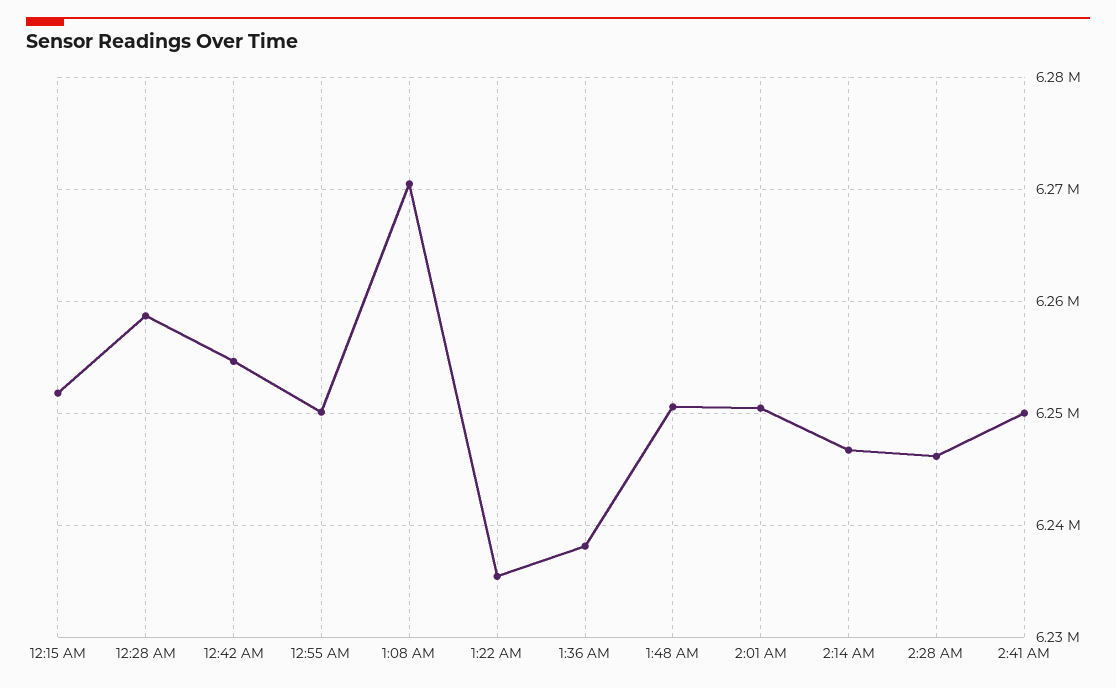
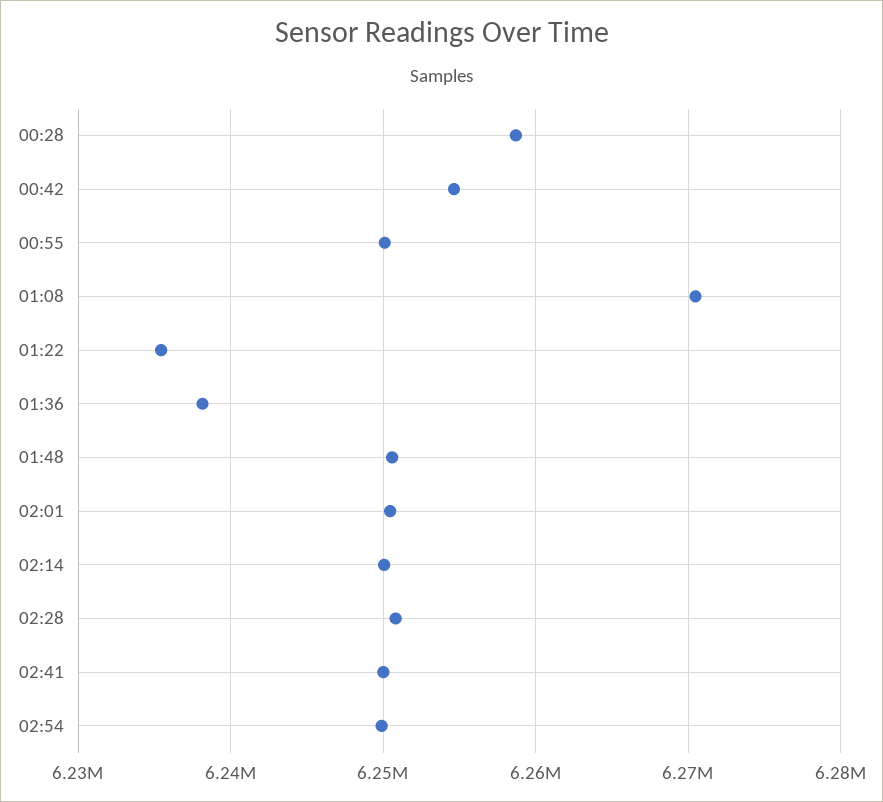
12:15 AM: 6252000 -> none
2:14 AM: 6247000 -> 6250000
2:28 AM: 6246000 -> 6251000
02:54: none -> 6250000

